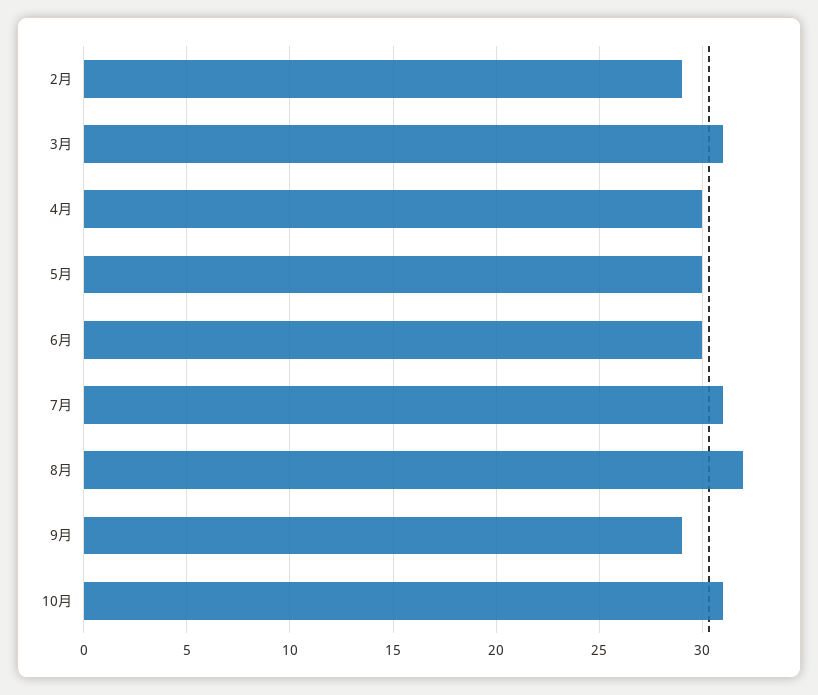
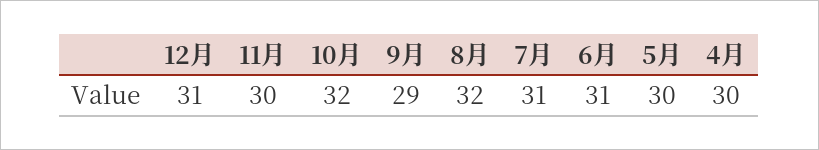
2月: 29 -> none
3月: 31 -> none
6月: 30 -> 31
10月: 31 -> 32
12月: none -> 31
11月: none -> 30

